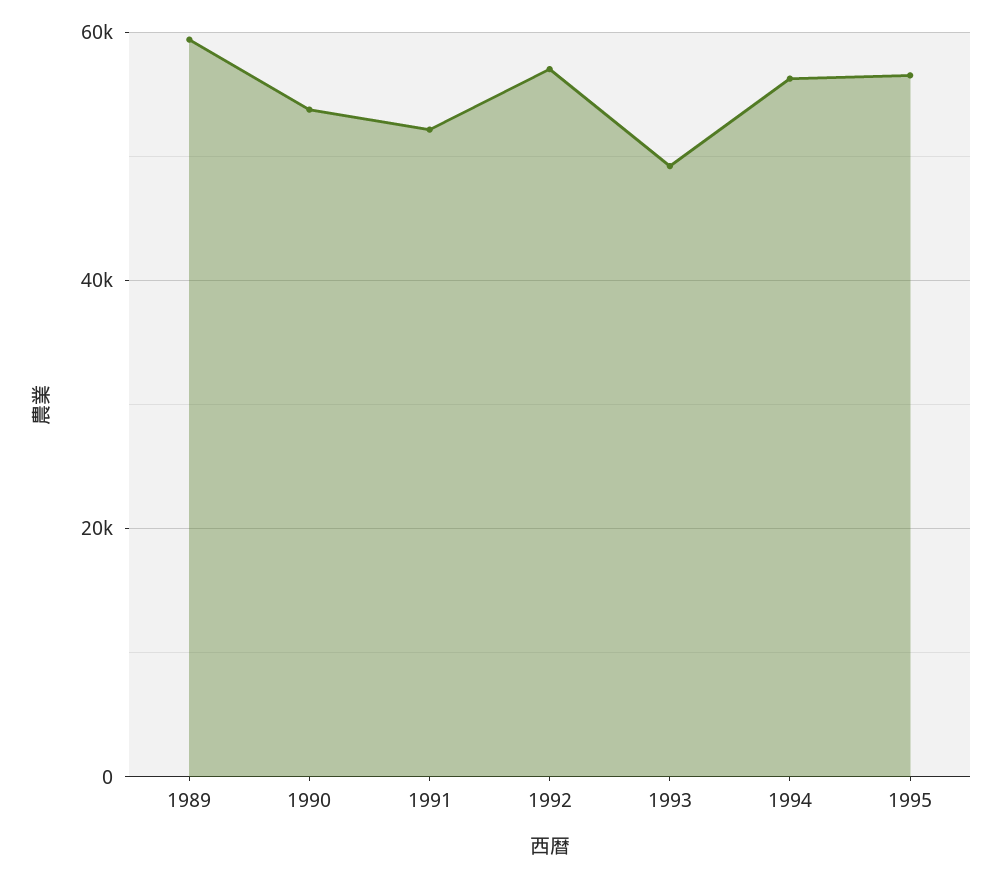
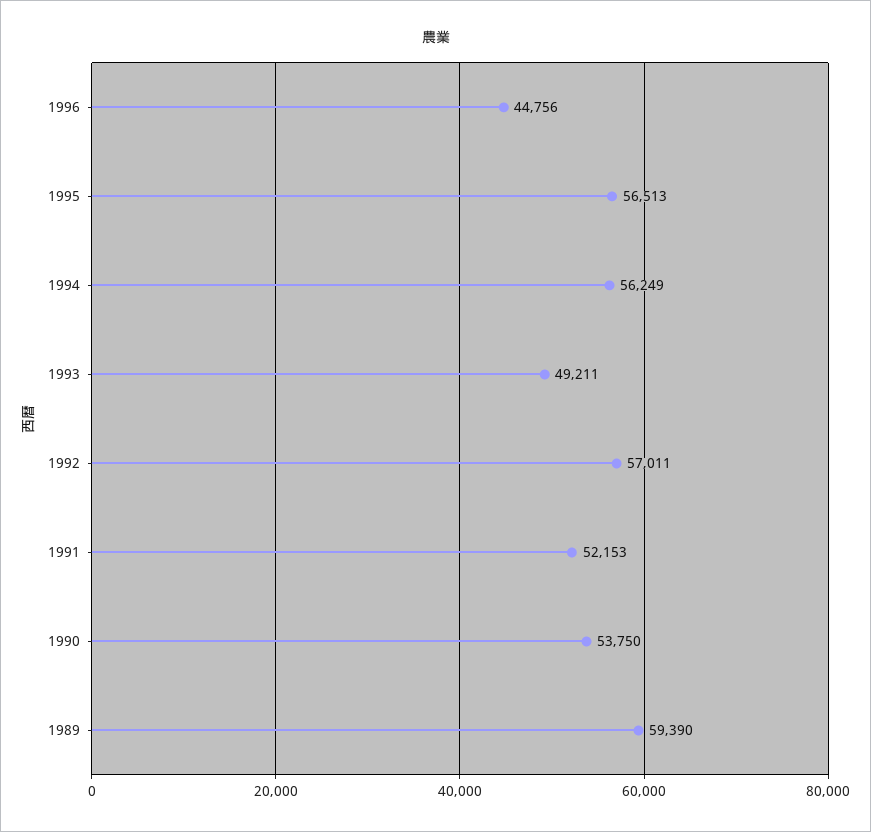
1996: none -> 44756

